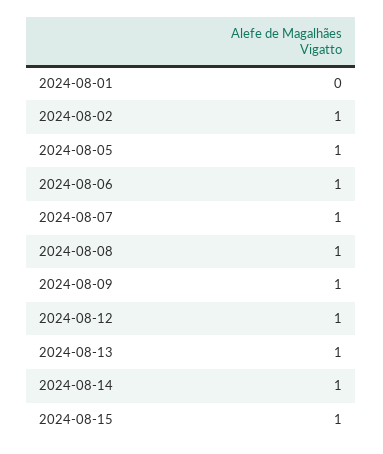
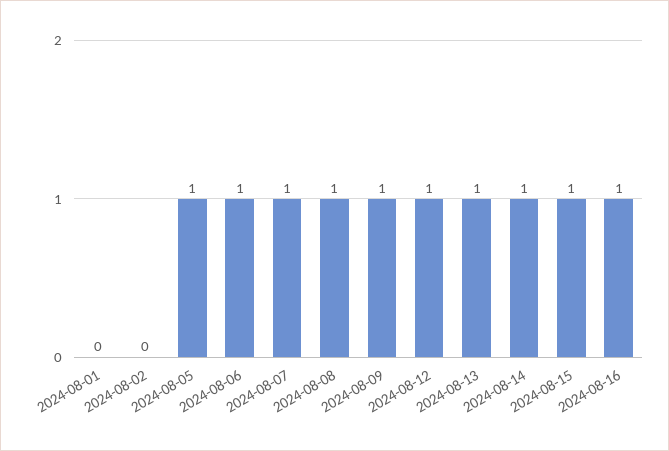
2024-08-02: 1 -> 0
2024-08-16: none -> 1

